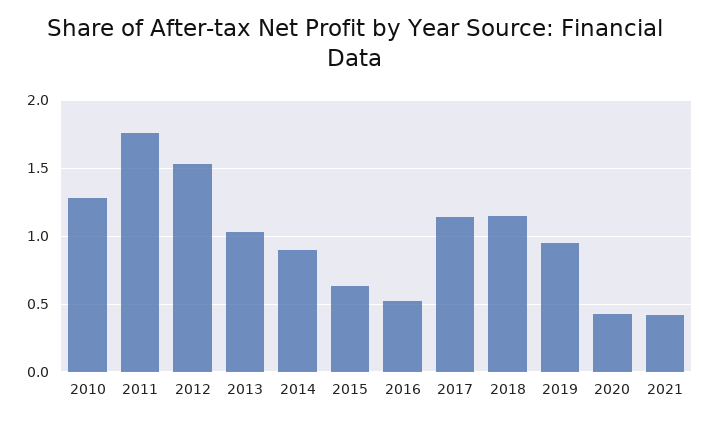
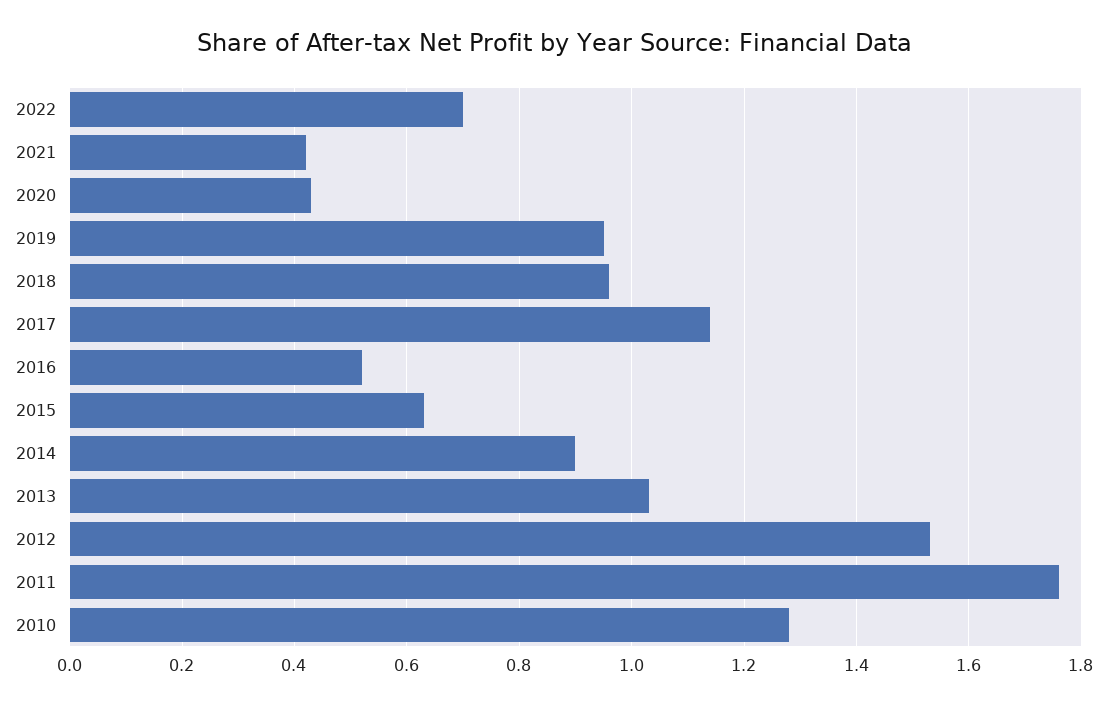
2018: 1.15 -> 0.95
2022: none -> 0.7

